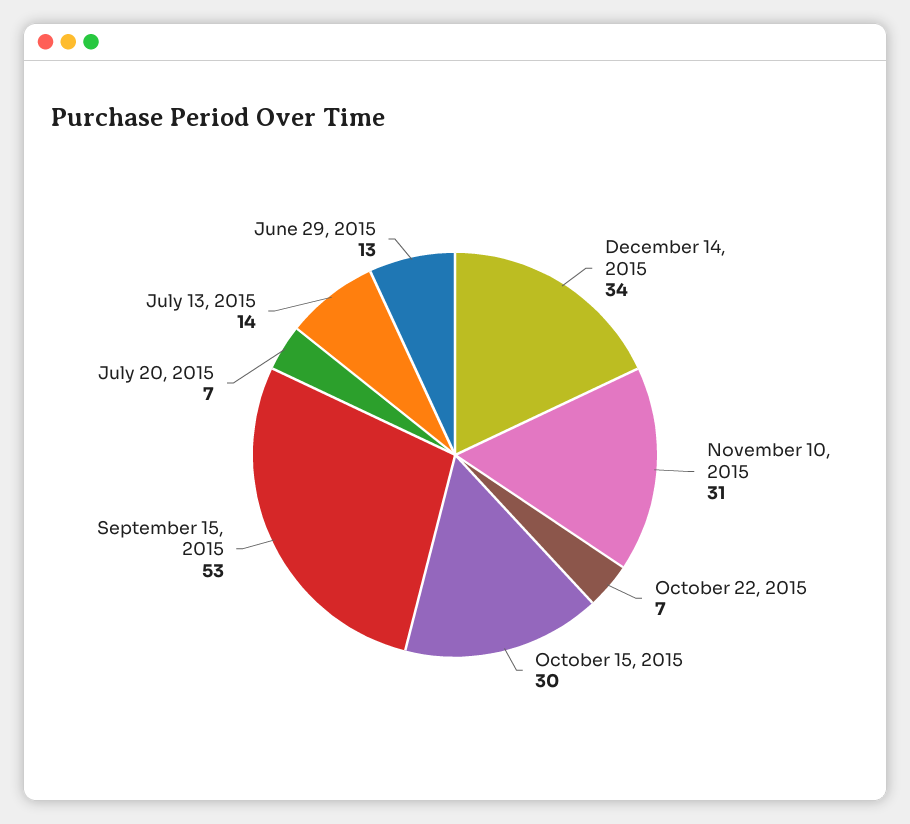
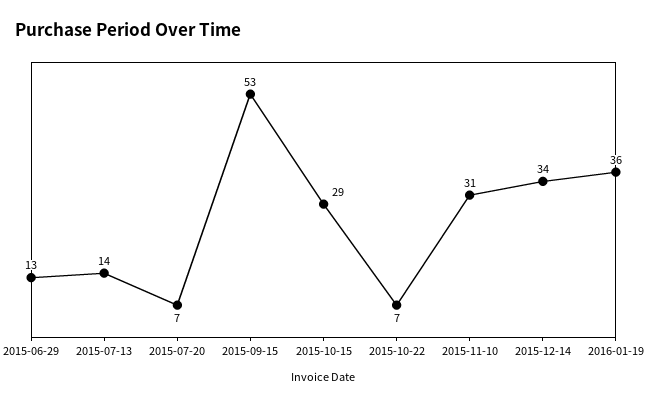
October 15, 2015: 30 -> 29
2016-01-19: none -> 36

